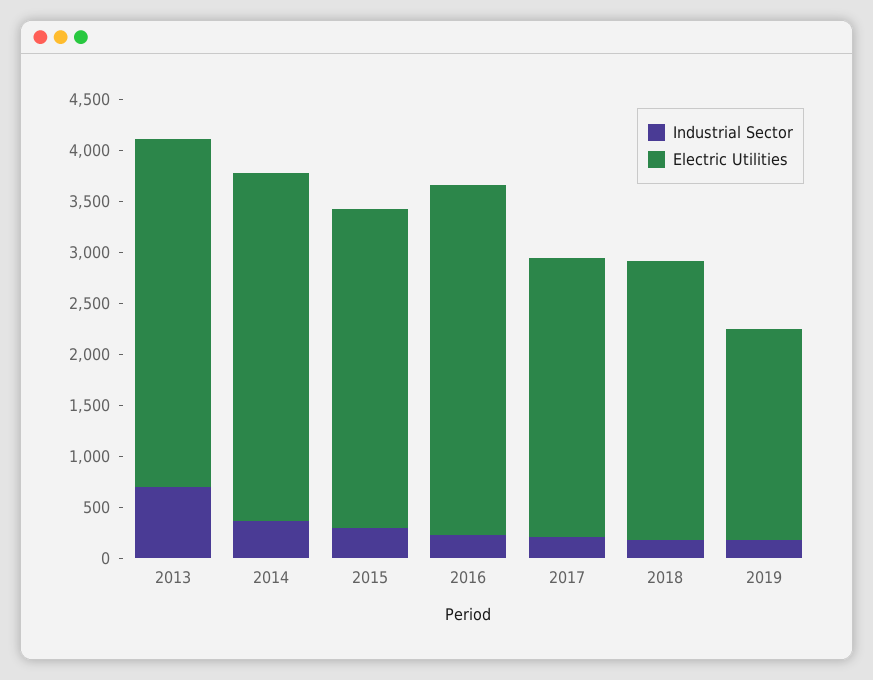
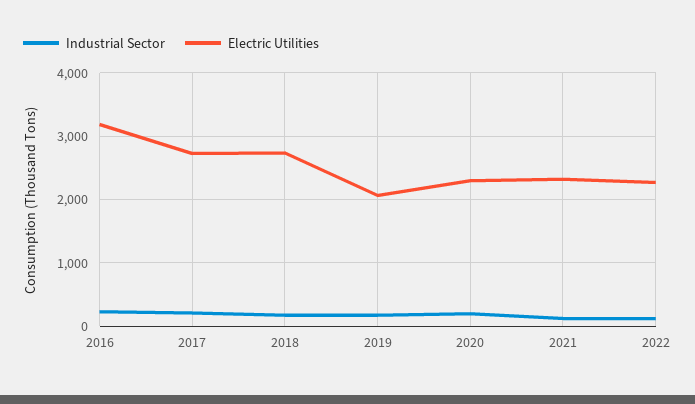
Industrial Sector, 2013: 700 -> none
Electric Utilities, 2013: 3400 -> none
Industrial Sector, 2014: 400 -> none
Electric Utilities, 2014: 3400 -> none
Industrial Sector, 2015: 300 -> none
Electric Utilities, 2015: 3100 -> none
Electric Utilities, 2016: 3400 -> 3200
Industrial Sector, 2020: none -> 200
Electric Utilities, 2020: none -> 2300
Industrial Sector, 2021: none -> 100
Electric Utilities, 2021: none -> 2300
Industrial Sector, 2022: none -> 100
Electric Utilities, 2022: none -> 2300

